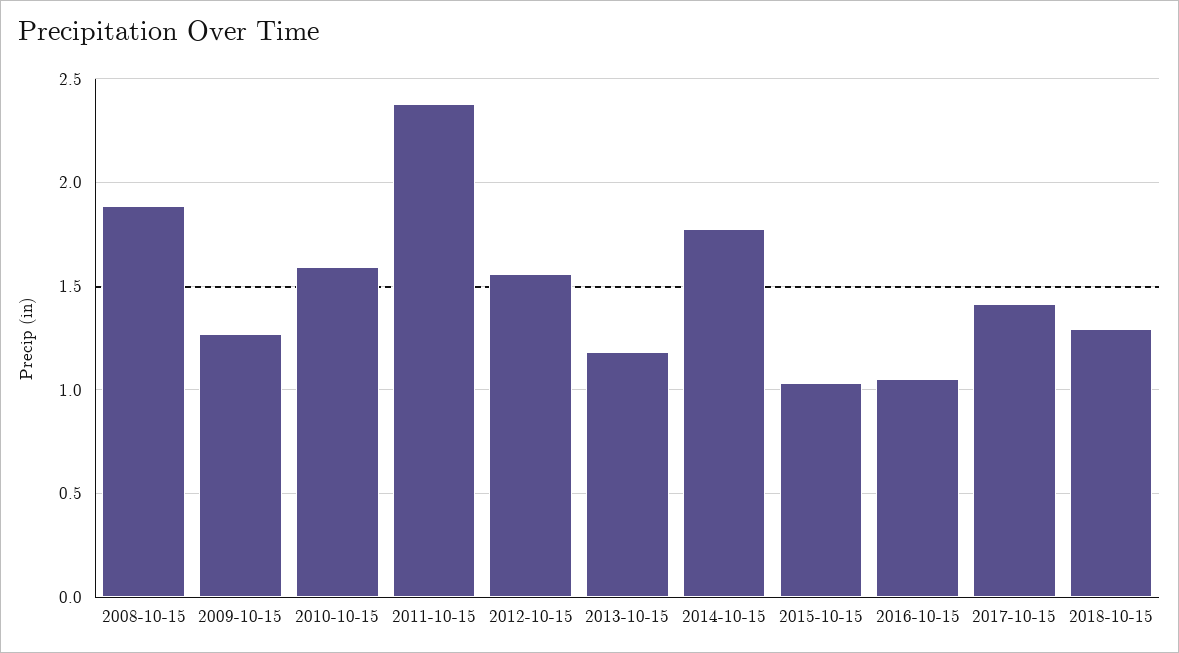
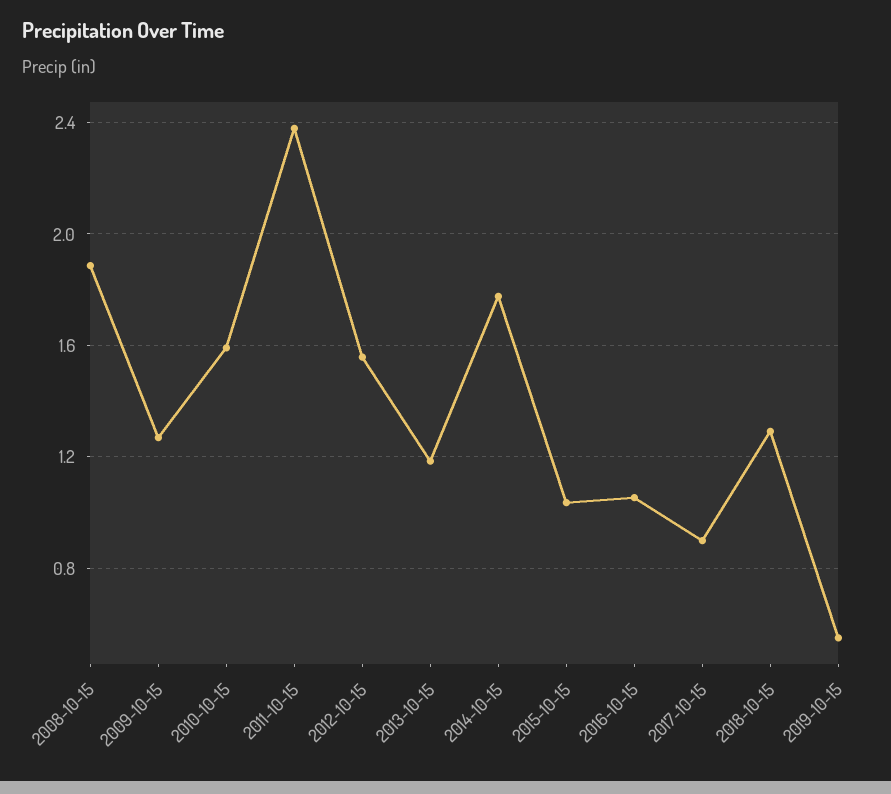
2017-10-15: 1.4 -> 0.9
2019-10-15: none -> 0.55

